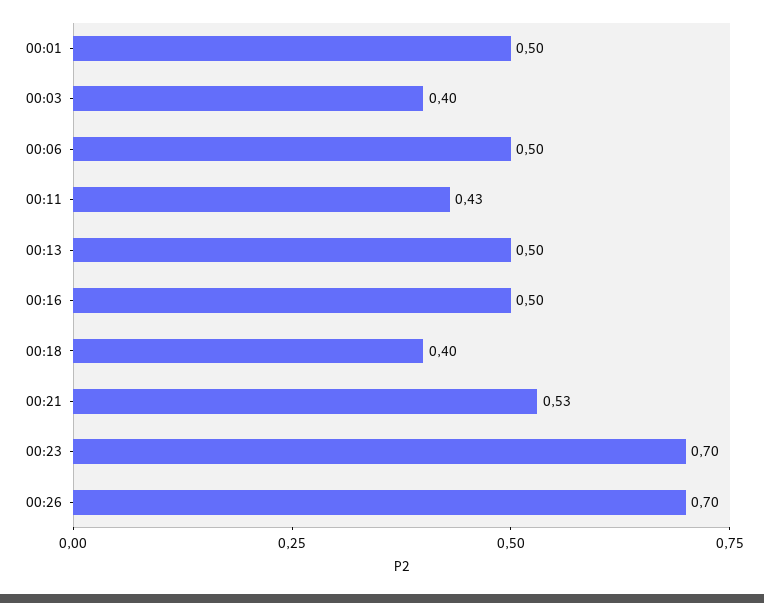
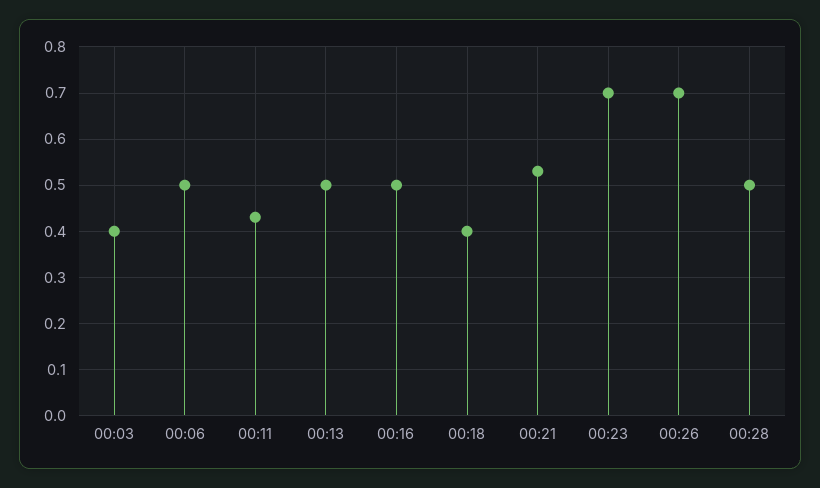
00:01: 0.5 -> none
00:28: none -> 0.5

